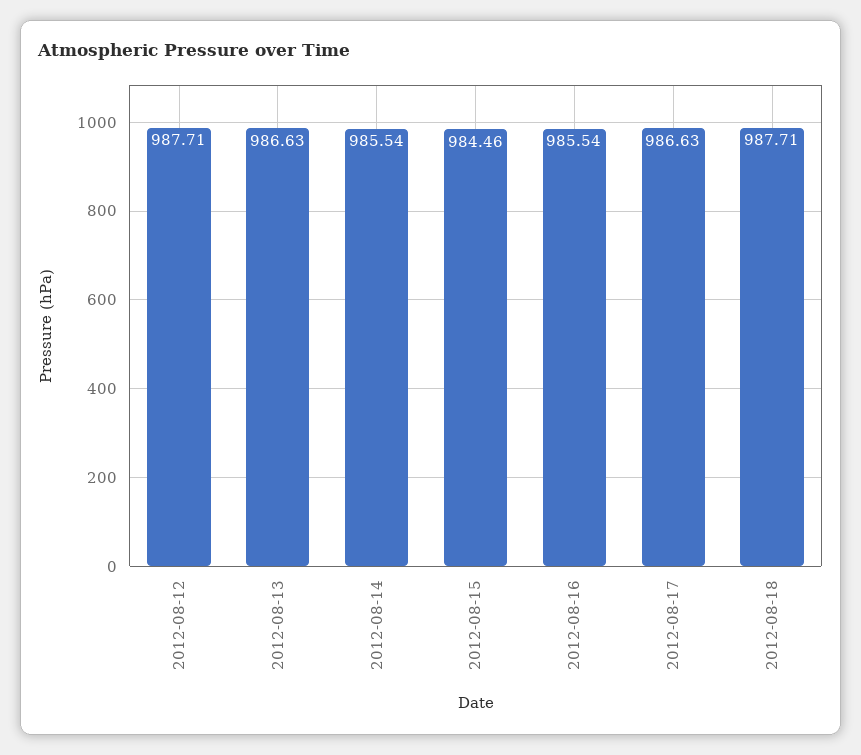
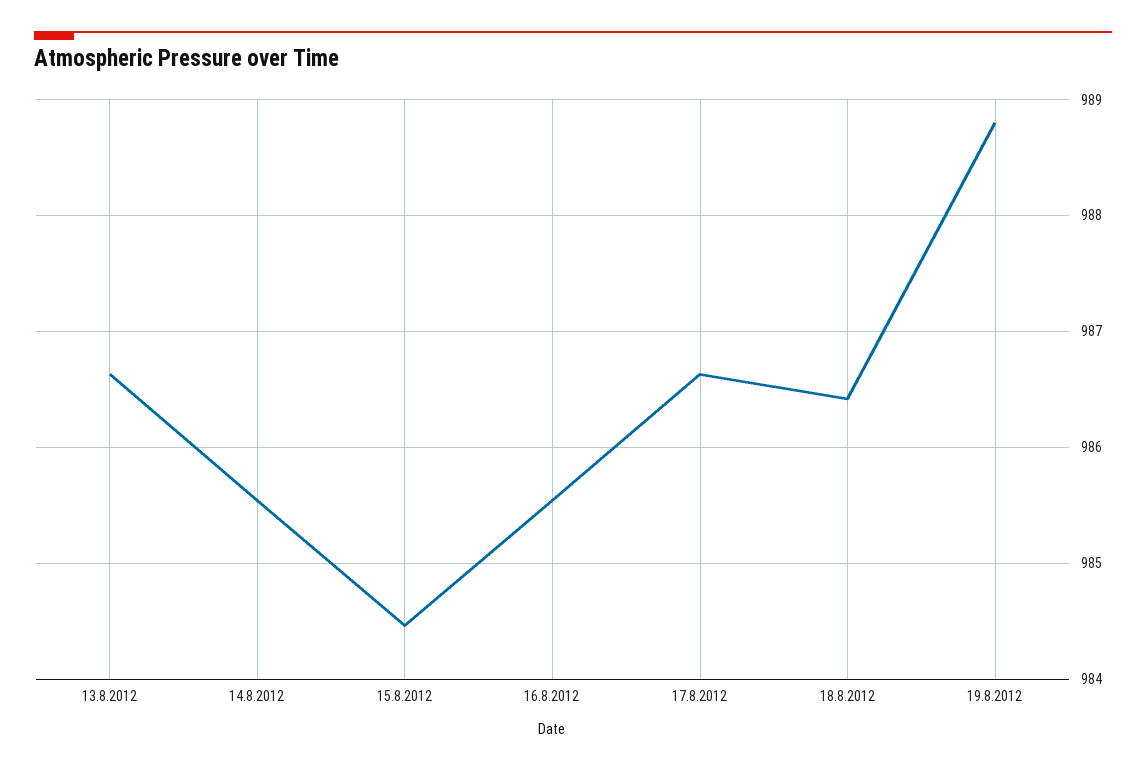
2012-08-12: 987.71 -> none
2012-08-18: 987.71 -> 986.4
19.8.2012: none -> 988.8

